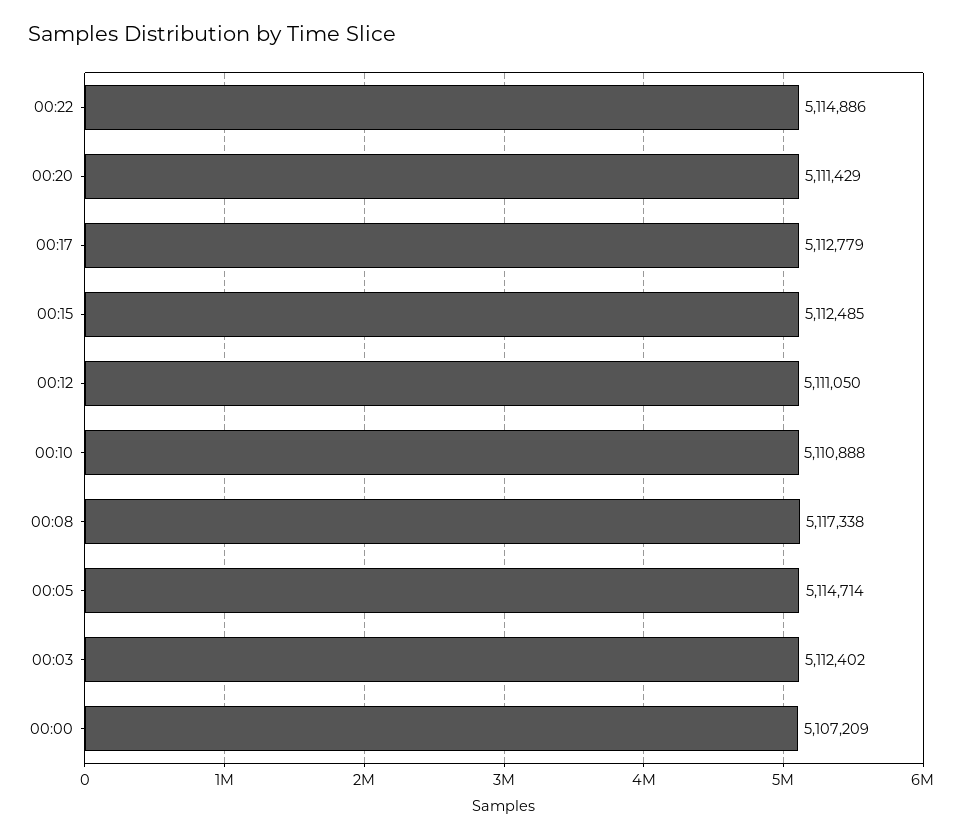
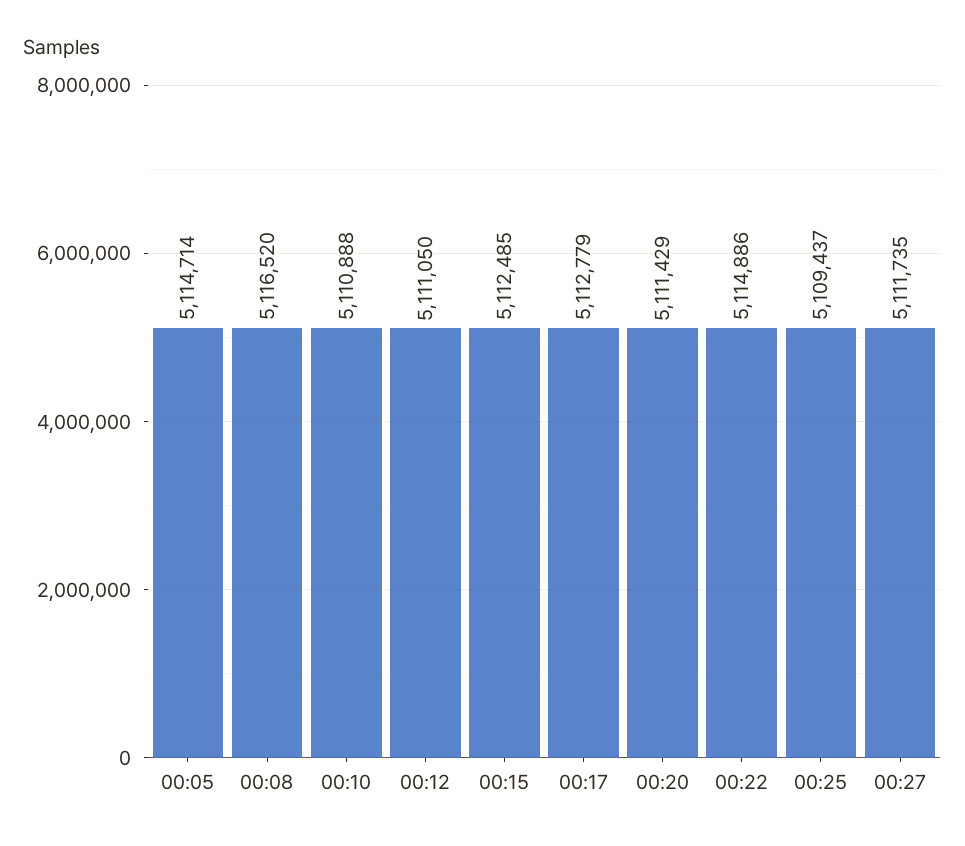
00:08: 5117338 -> 5116520
00:03: 5112402 -> none
00:00: 5107209 -> none
00:25: none -> 5109437
00:27: none -> 5111735

